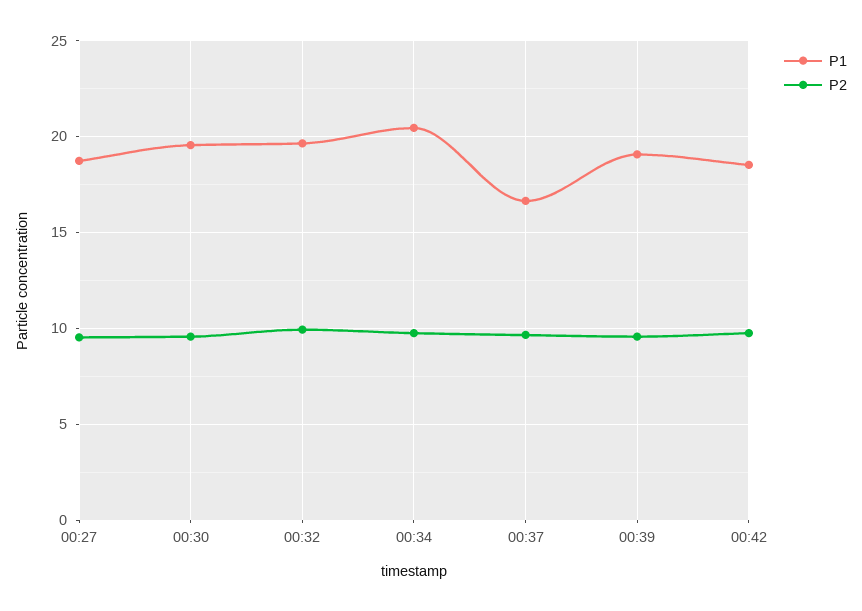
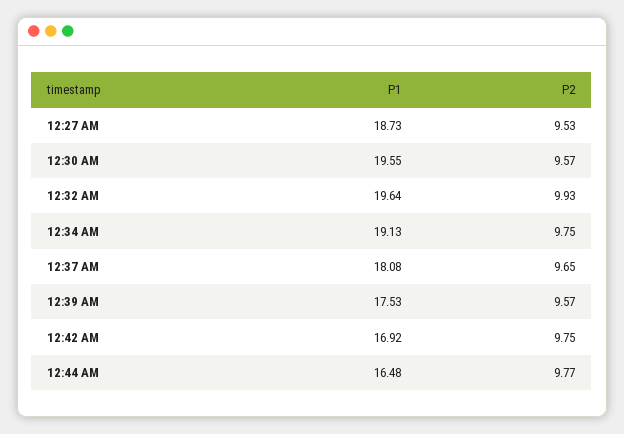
P1, 00:34: 20.5 -> 19.13
P1, 00:37: 16.5 -> 18.08
P1, 00:39: 19 -> 17.53
P1, 00:42: 18.5 -> 16.92
P1, 12:44 AM: none -> 16.48
P2, 12:44 AM: none -> 9.77

